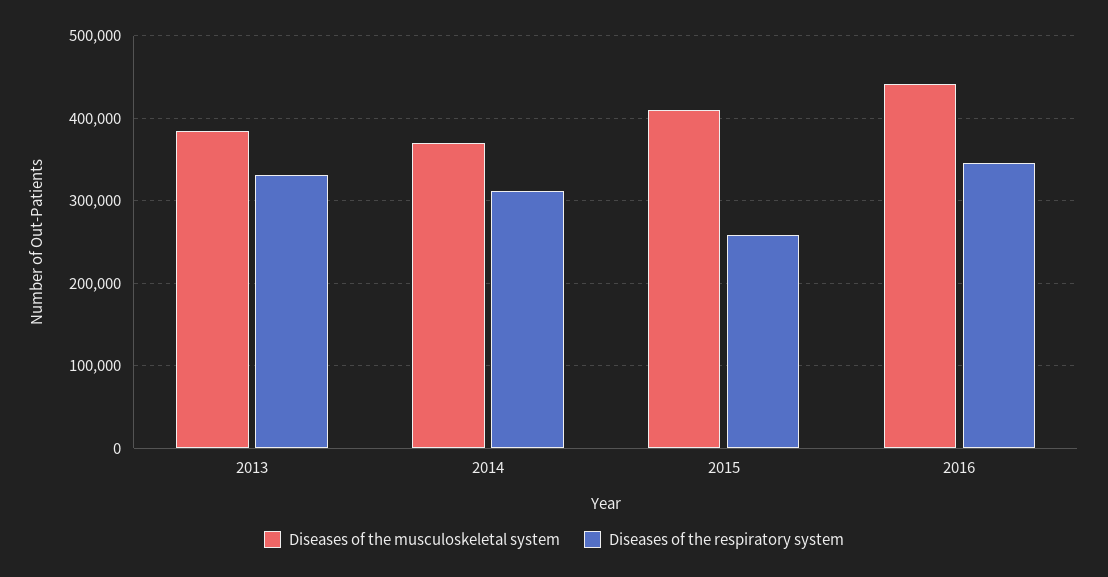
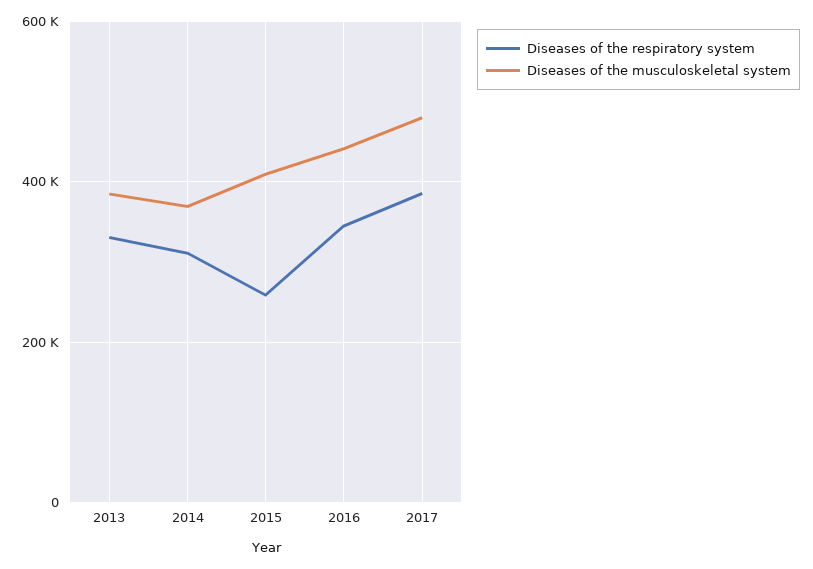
Diseases of the respiratory system, 2017: none -> 380000
Diseases of the musculoskeletal system, 2017: none -> 480000

